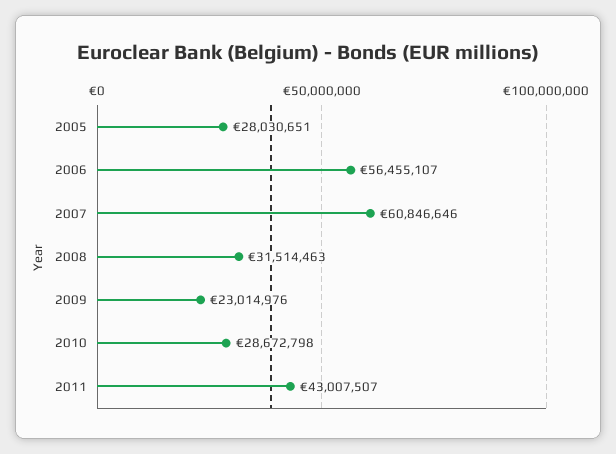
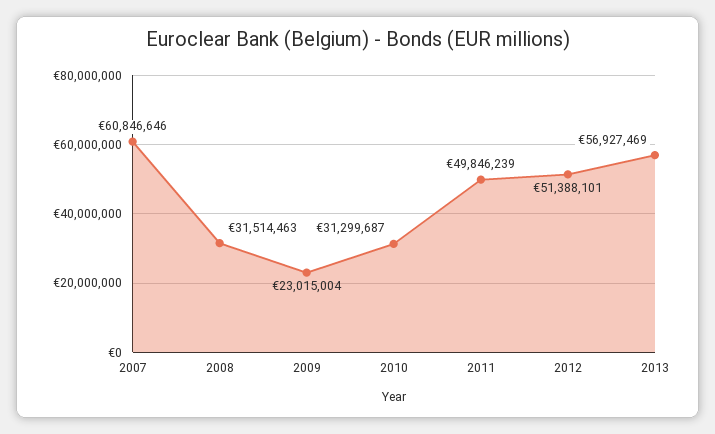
2005: 28030651 -> none
2006: 56455107 -> none
2009: 23014976 -> 23015004
2010: 28672798 -> 31299687
2011: 43007507 -> 49846239
2012: none -> 51388101
2013: none -> 56927469

